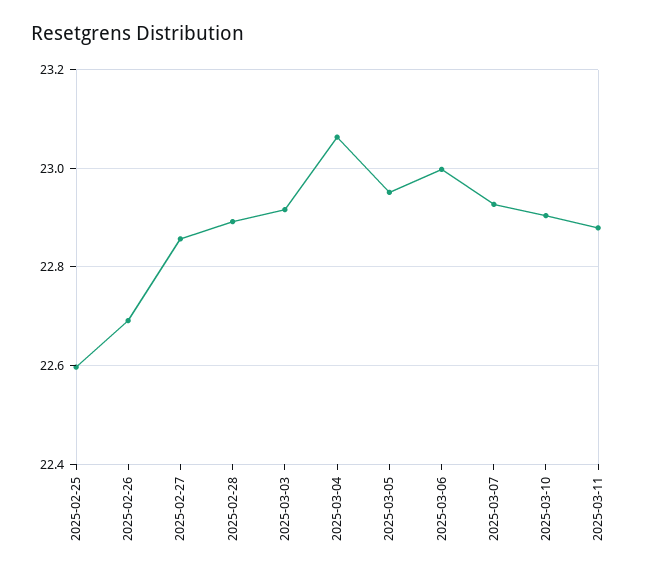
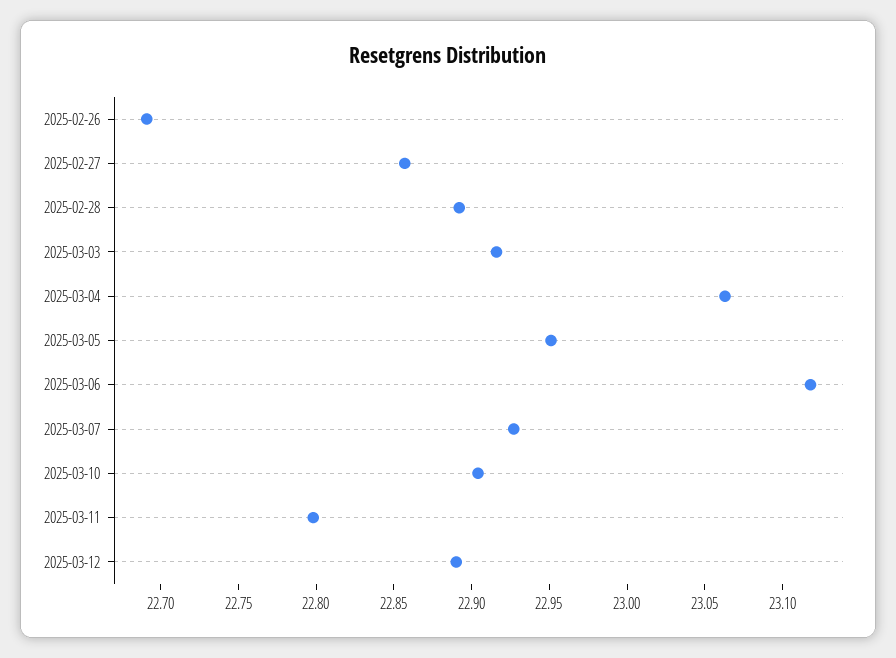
2025-02-25: 22.6 -> none
2025-03-06: 23 -> 23.12
2025-03-11: 22.88 -> 22.8
2025-03-12: none -> 22.89

